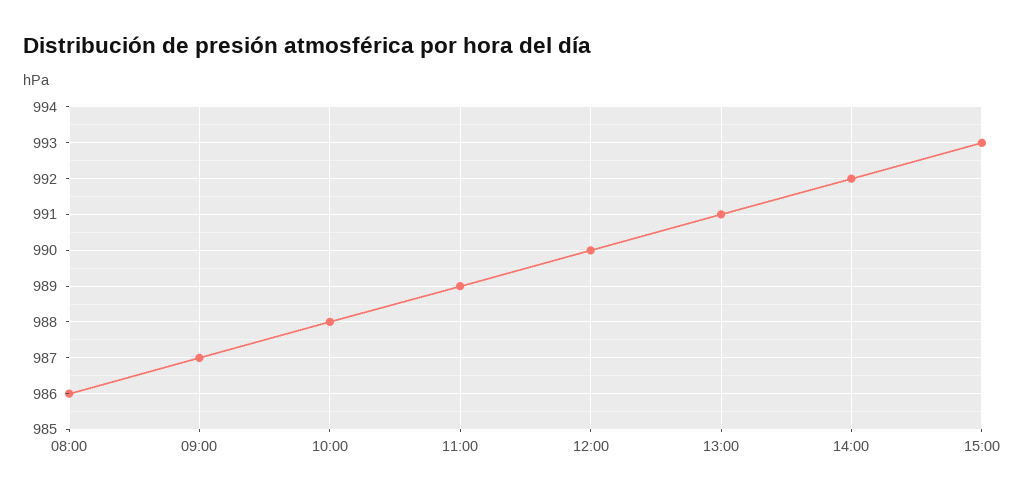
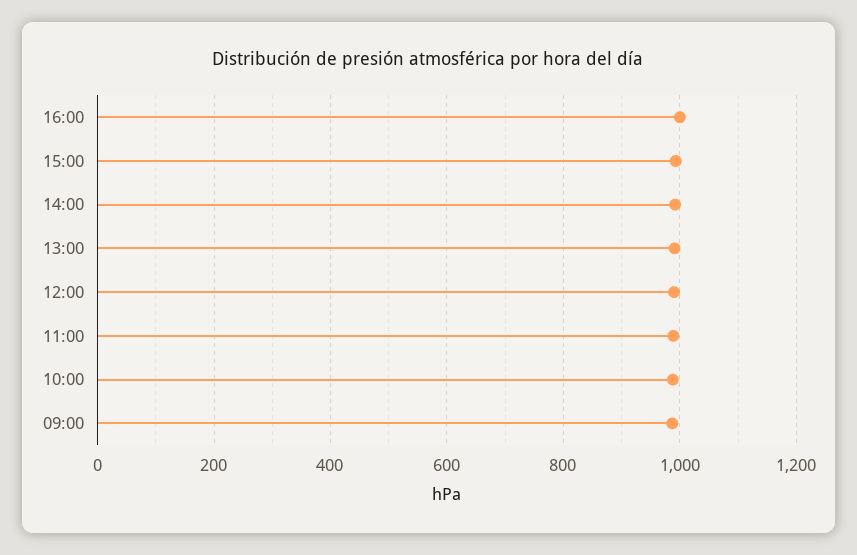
08:00: 986 -> none
16:00: none -> 1000

